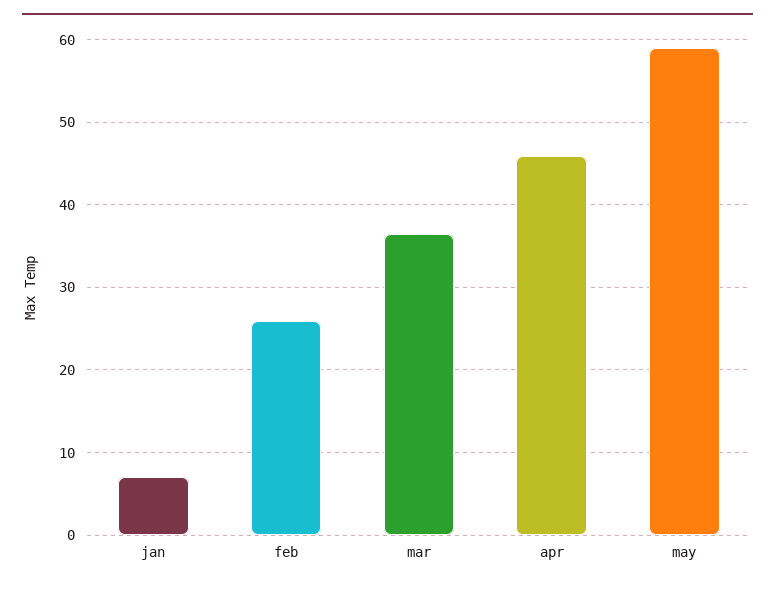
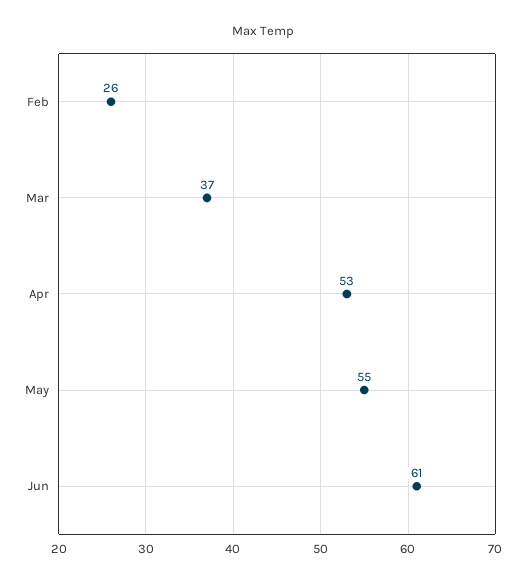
jan: 7 -> none
apr: 46 -> 53
may: 59 -> 55
Jun: none -> 61

